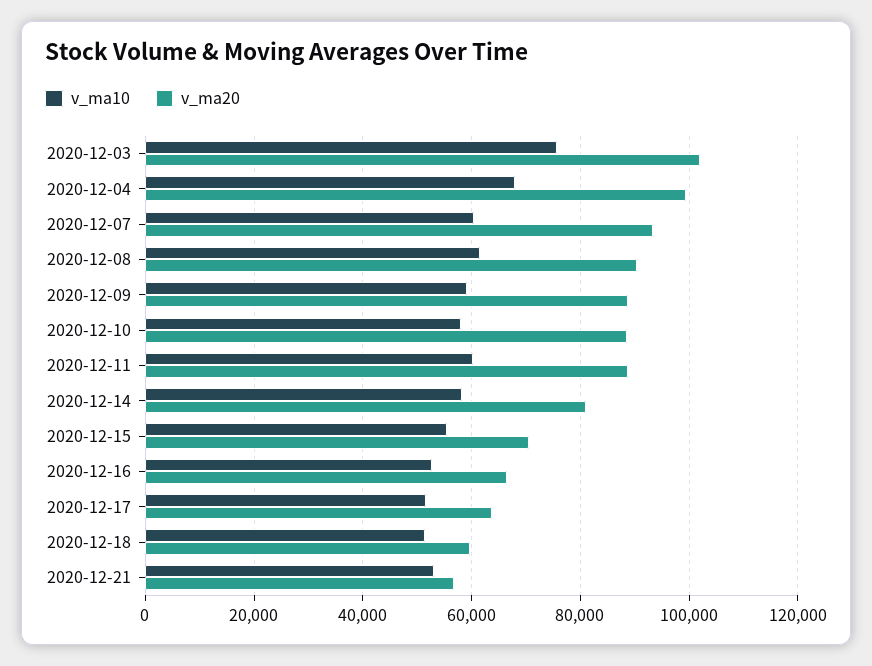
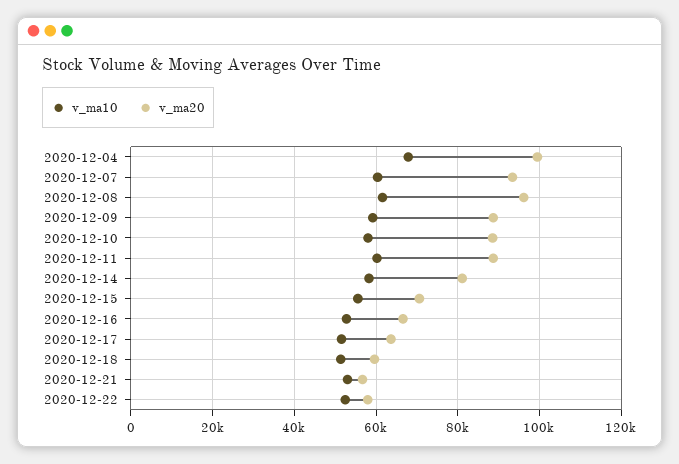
v_ma10, 2020-12-03: 76000 -> none
v_ma20, 2020-12-03: 102000 -> none
v_ma20, 2020-12-08: 90000 -> 96000
v_ma10, 2020-12-22: none -> 52000
v_ma20, 2020-12-22: none -> 58000

